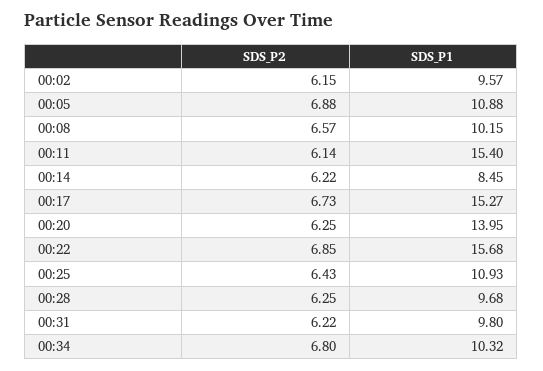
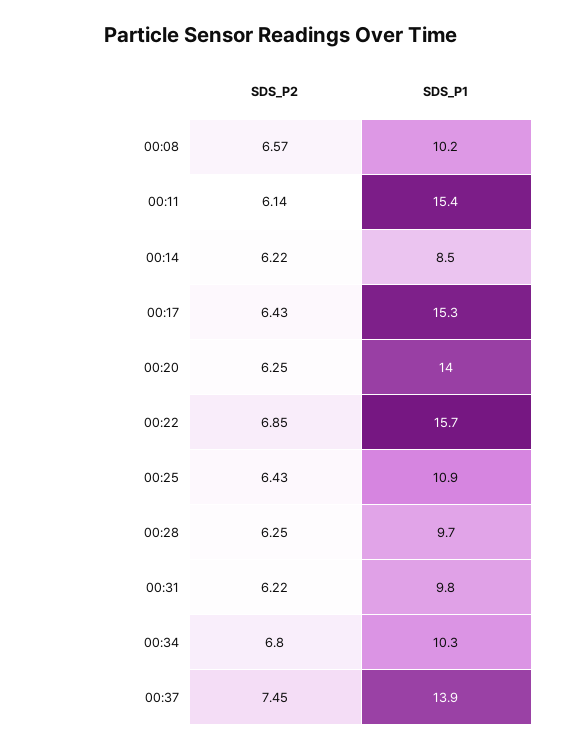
SDS_P2, 00:02: 6.15 -> none
SDS_P1, 00:02: 9.57 -> none
SDS_P2, 00:05: 6.88 -> none
SDS_P1, 00:05: 10.88 -> none
SDS_P2, 00:17: 6.73 -> 6.43
SDS_P2, 00:37: none -> 7.45
SDS_P1, 00:37: none -> 13.9

